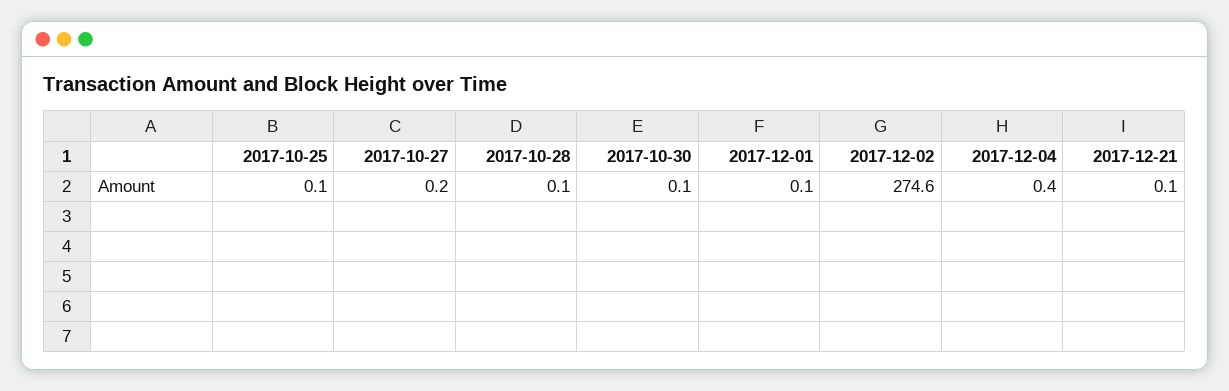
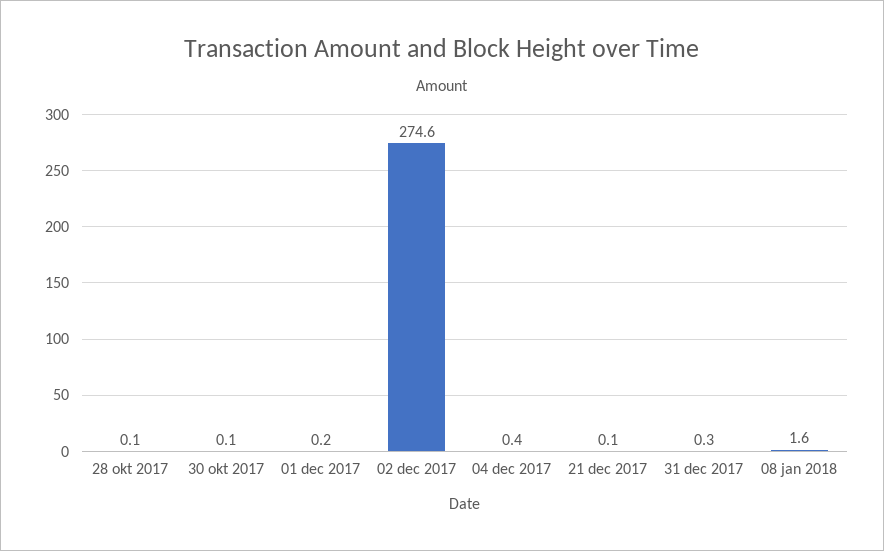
2017-10-25: 0.1 -> none
2017-10-27: 0.2 -> none
2017-12-01: 0.1 -> 0.2
31 dec 2017: none -> 0.3
08 jan 2018: none -> 1.6

